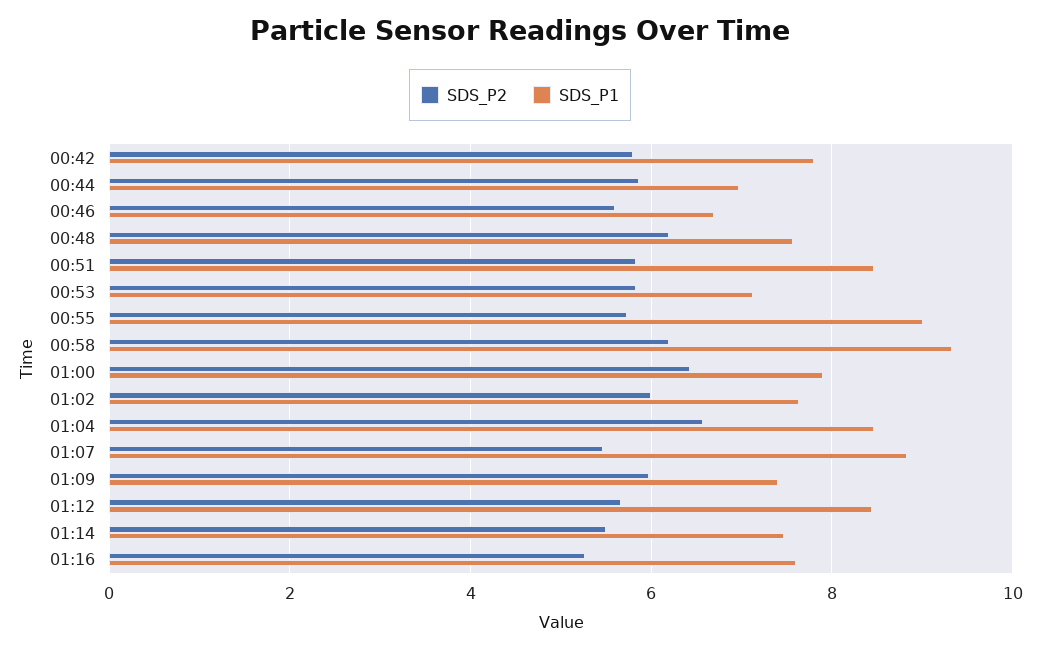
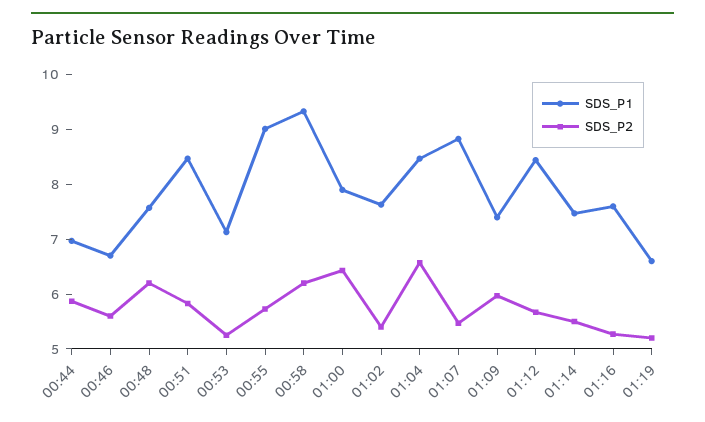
SDS_P2, 00:42: 5.8 -> none
SDS_P1, 00:42: 7.8 -> none
SDS_P2, 00:53: 5.8 -> 5.2
SDS_P2, 01:02: 6 -> 5.4
SDS_P1, 01:19: none -> 6.6
SDS_P2, 01:19: none -> 5.2

